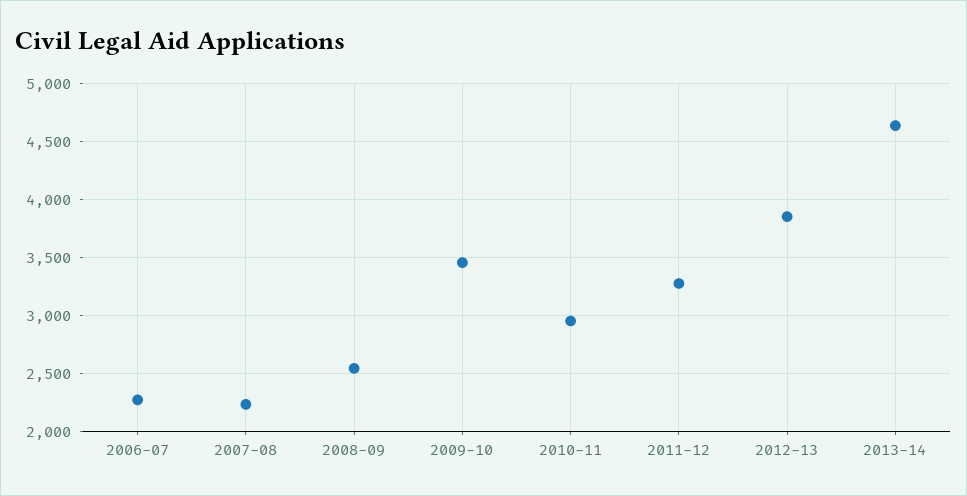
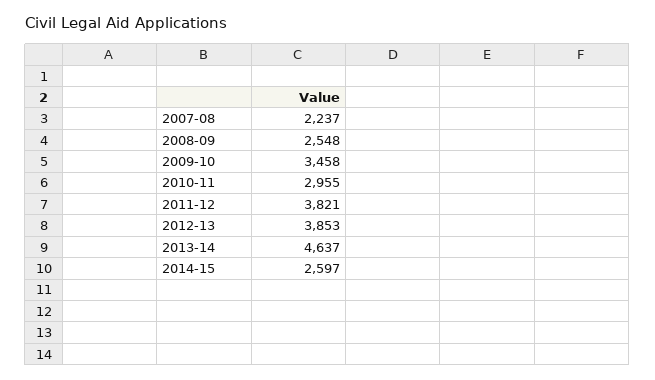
2006-07: 2300 -> none
2011-12: 3300 -> 3821
2014-15: none -> 2597

